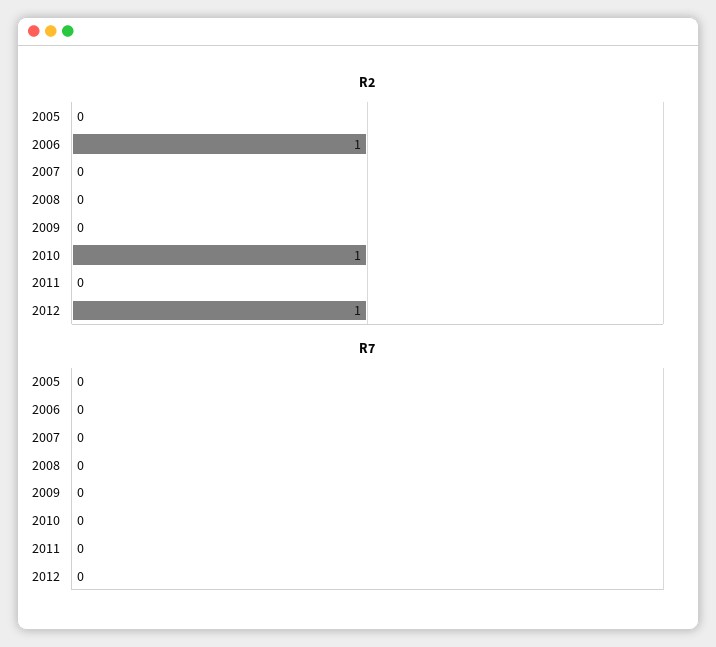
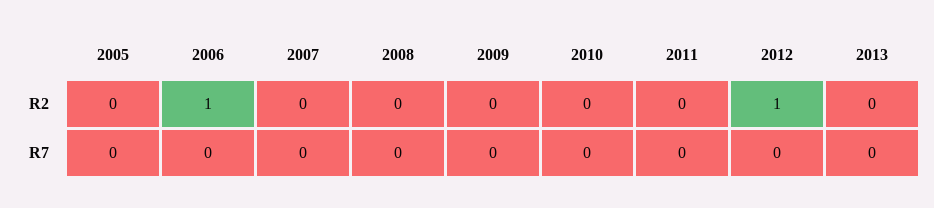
R2, 2010: 1 -> 0
R2, 2013: none -> 0
R7, 2013: none -> 0

